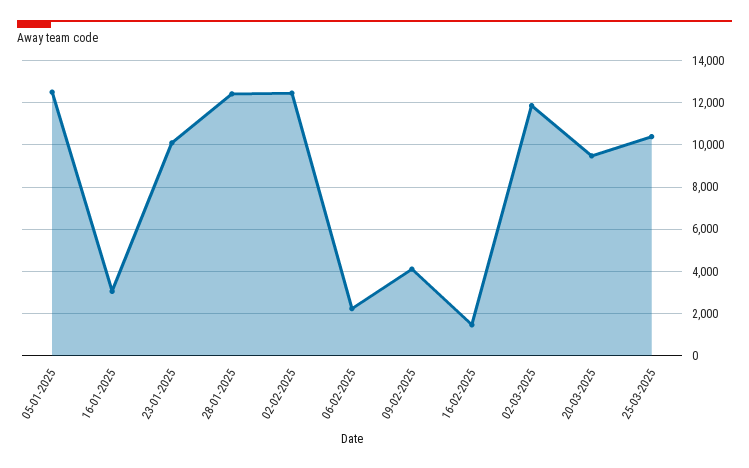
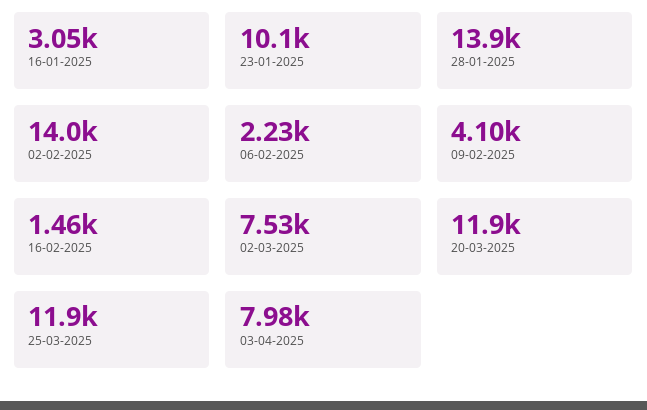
05-01-2025: 12500 -> none
28-01-2025: 12500 -> 13900
02-02-2025: 12500 -> 14000
02-03-2025: 12000 -> 7530
20-03-2025: 9500 -> 11900
25-03-2025: 10500 -> 11900
03-04-2025: none -> 7980

